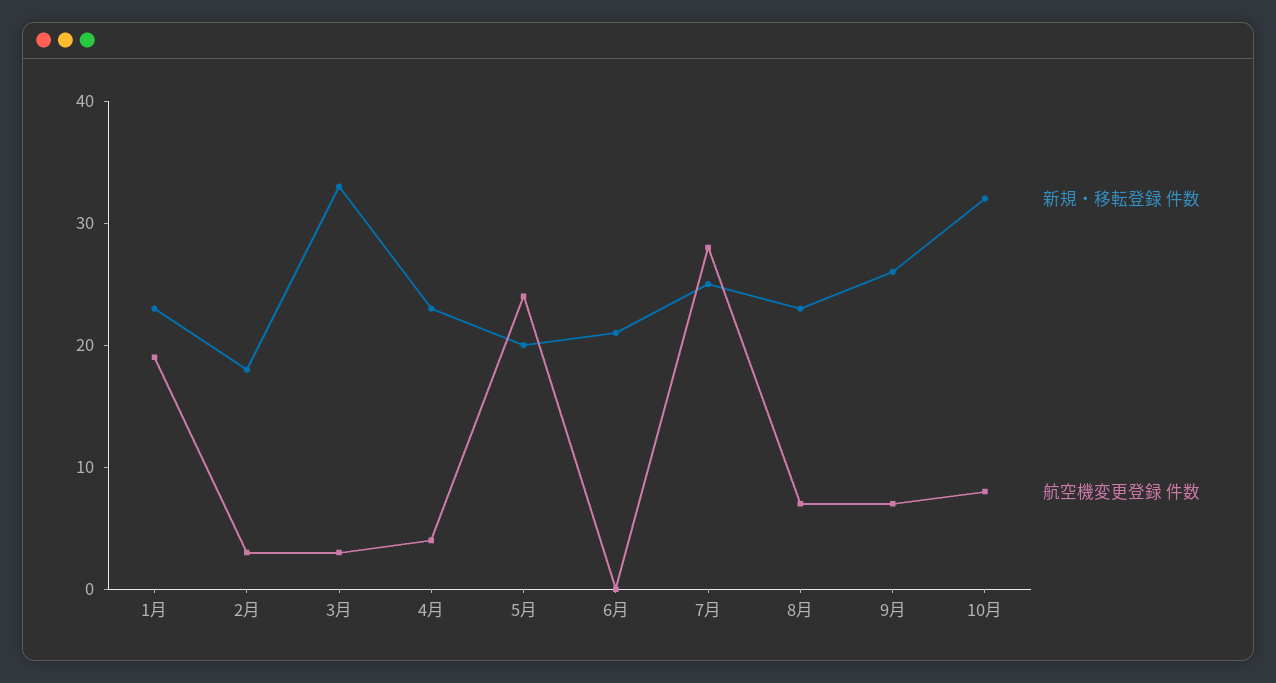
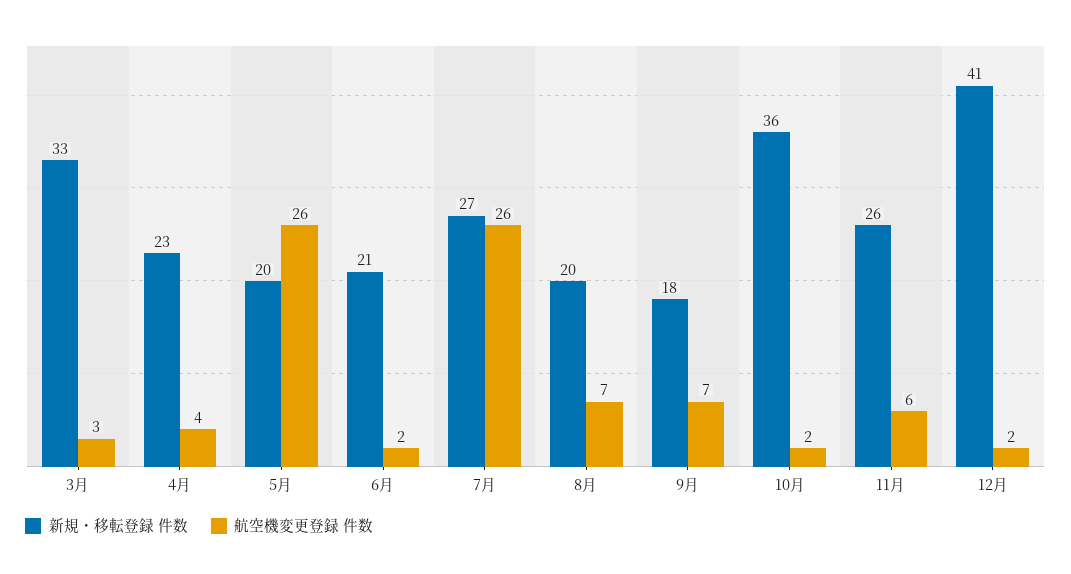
新規・移転登録 件数, 1月: 23 -> none
航空機変更登録 件数, 1月: 19 -> none
新規・移転登録 件数, 2月: 18 -> none
航空機変更登録 件数, 2月: 3 -> none
航空機変更登録 件数, 5月: 24 -> 26
航空機変更登録 件数, 6月: 0 -> 2
新規・移転登録 件数, 7月: 25 -> 27
航空機変更登録 件数, 7月: 28 -> 26
新規・移転登録 件数, 8月: 23 -> 20
新規・移転登録 件数, 9月: 26 -> 18
新規・移転登録 件数, 10月: 32 -> 36
航空機変更登録 件数, 10月: 8 -> 2
新規・移転登録 件数, 11月: none -> 26
航空機変更登録 件数, 11月: none -> 6
新規・移転登録 件数, 12月: none -> 41
航空機変更登録 件数, 12月: none -> 2

